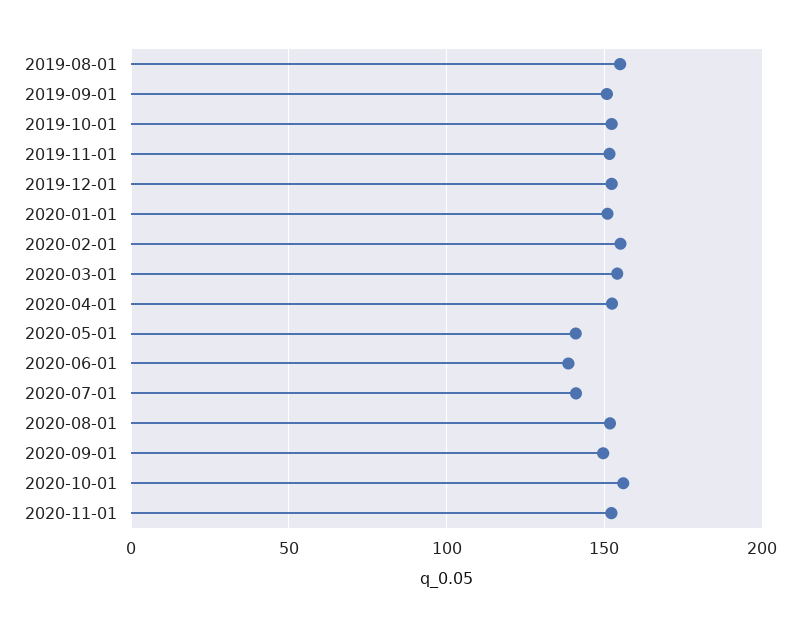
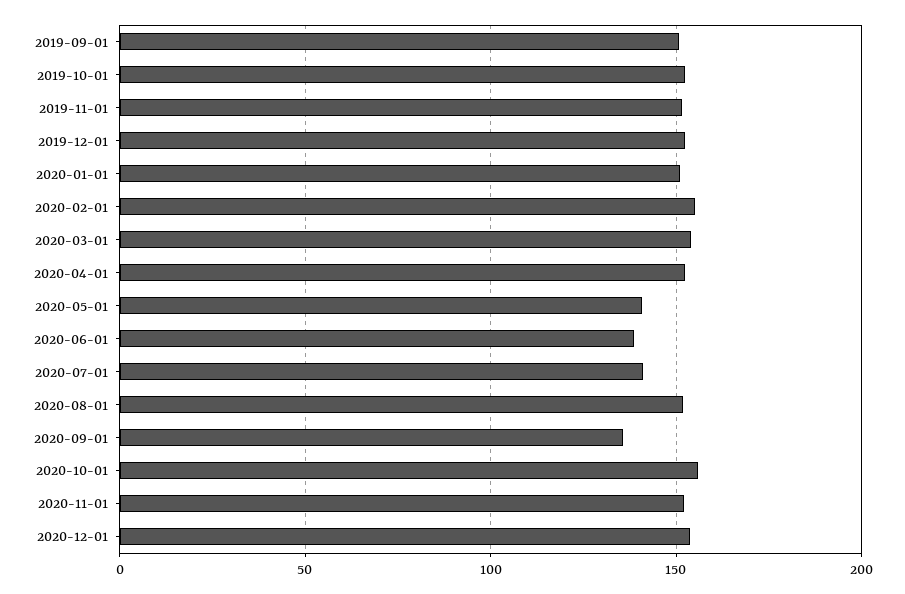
2019-08-01: 155 -> none
2020-09-01: 150 -> 135
2020-12-01: none -> 155

